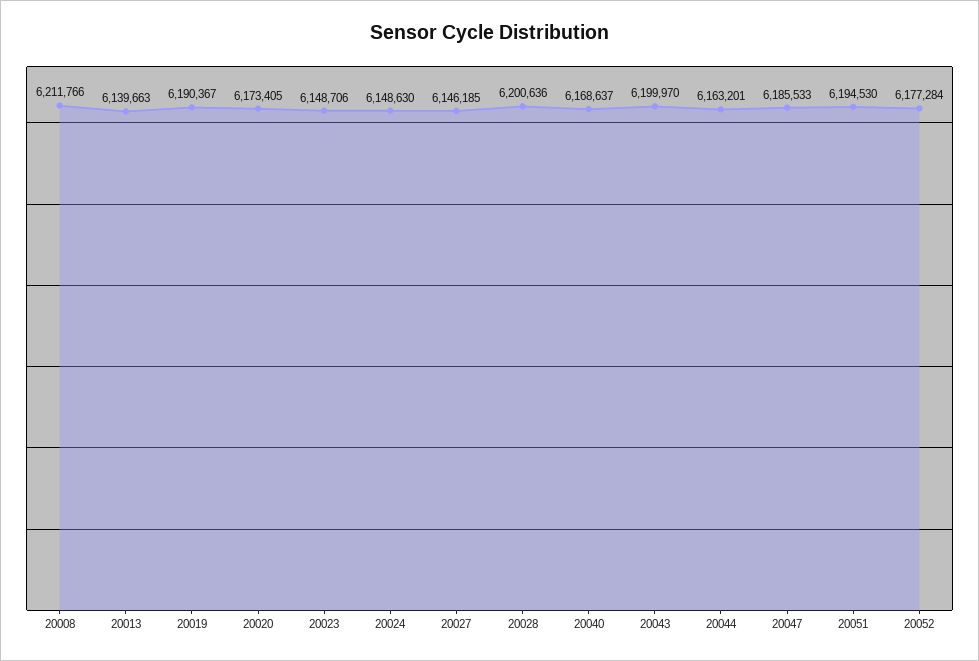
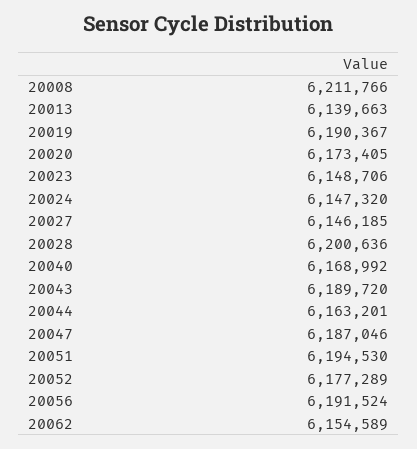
20024: 6148630 -> 6147320
20040: 6168637 -> 6168992
20043: 6199970 -> 6189720
20047: 6185533 -> 6187046
20052: 6177284 -> 6177289
20056: none -> 6191524
20062: none -> 6154589

